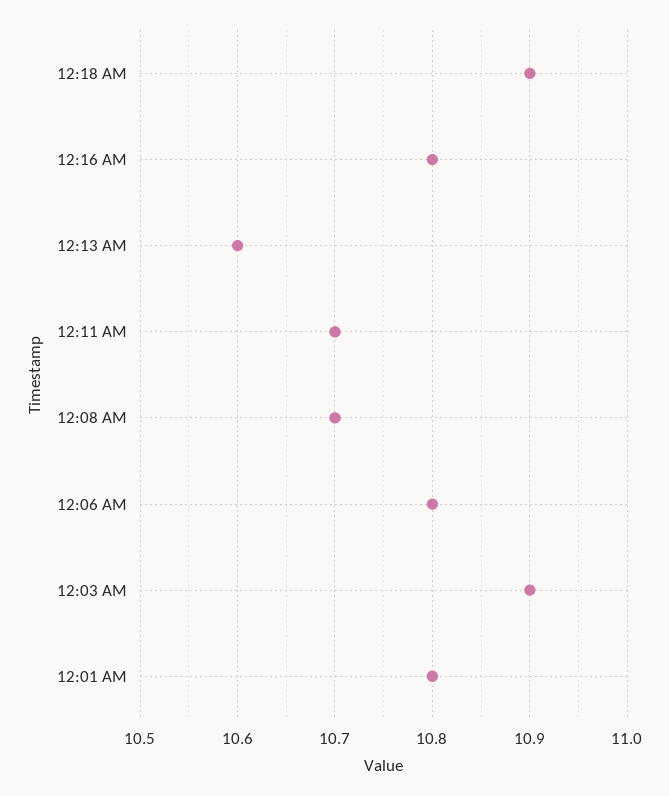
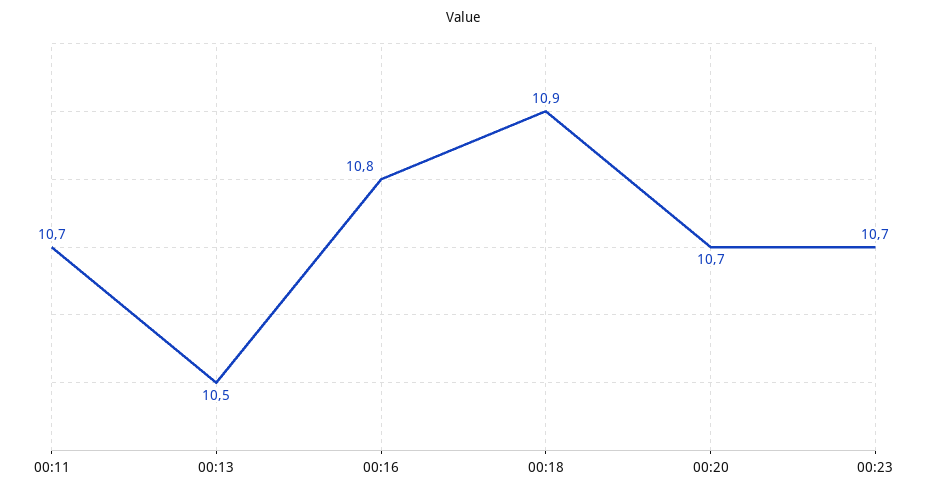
12:13 AM: 10.6 -> 10.5
12:08 AM: 10.7 -> none
12:06 AM: 10.8 -> none
12:03 AM: 10.9 -> none
12:01 AM: 10.8 -> none
00:20: none -> 10.7
00:23: none -> 10.7

